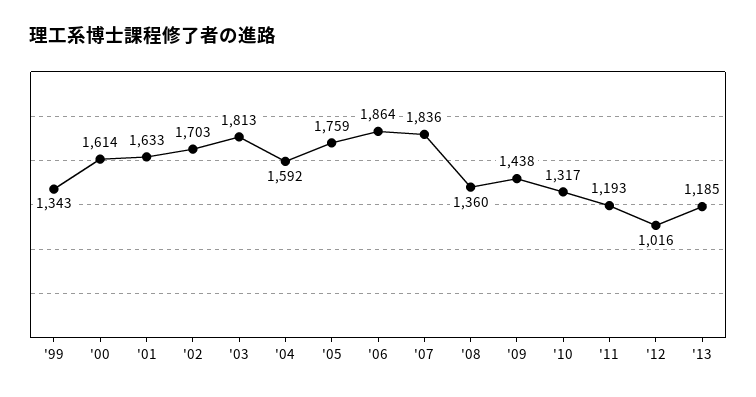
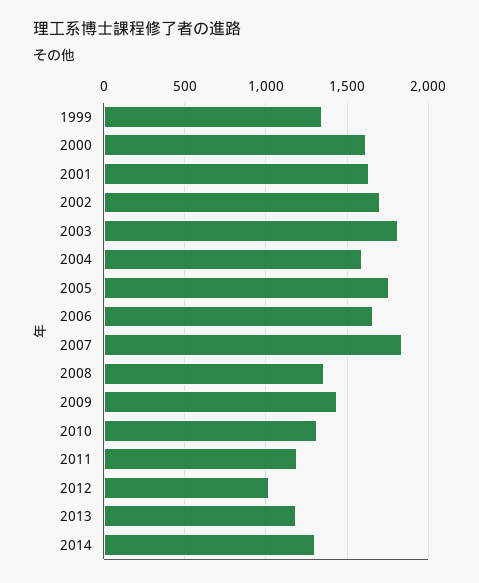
'06: 1864 -> 1650
2014: none -> 1300

